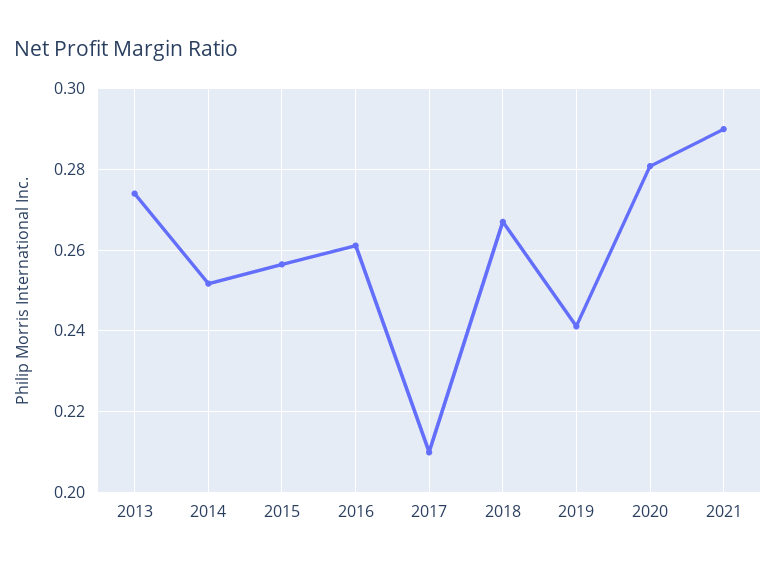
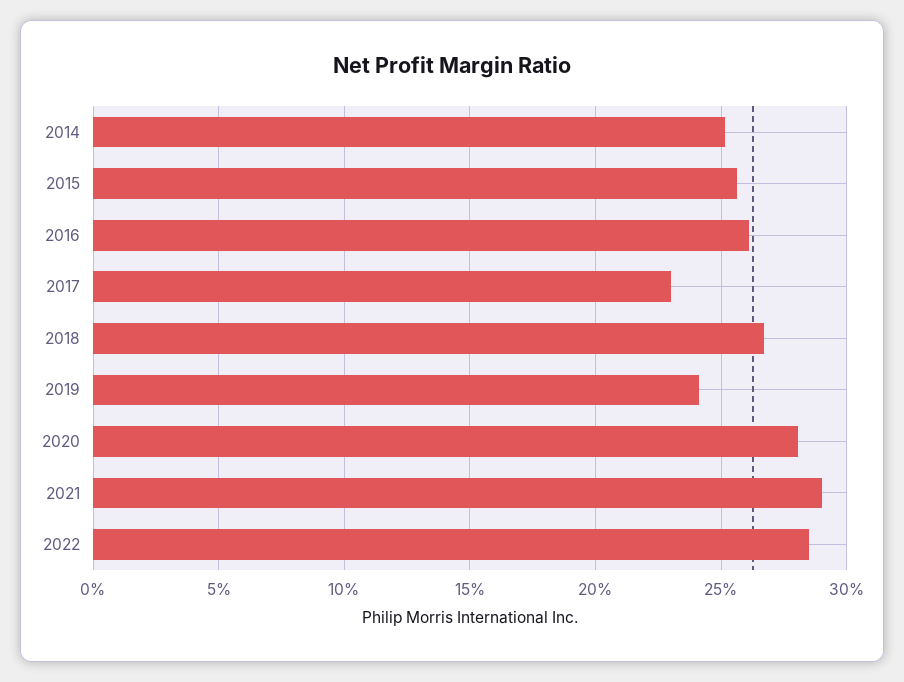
2013: 0.274 -> none
2017: 0.21 -> 0.23
2022: none -> 0.285

